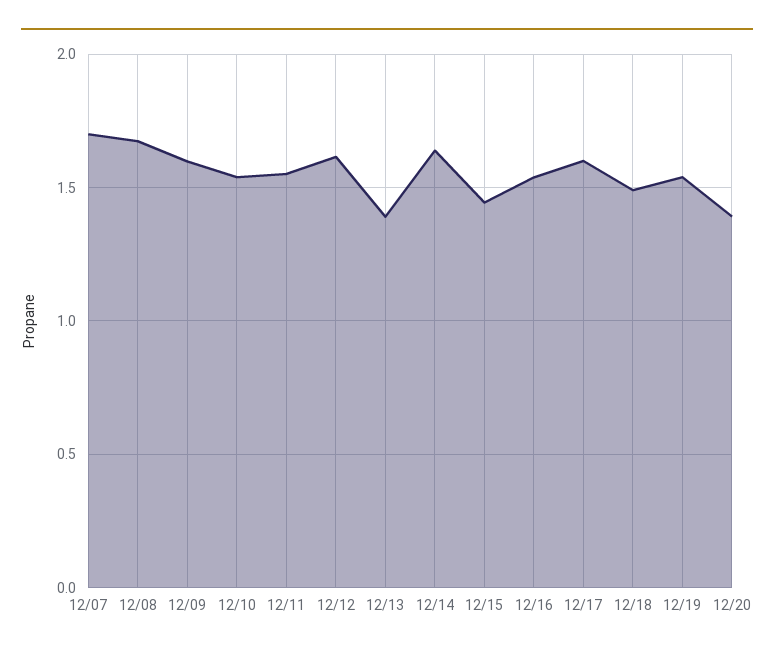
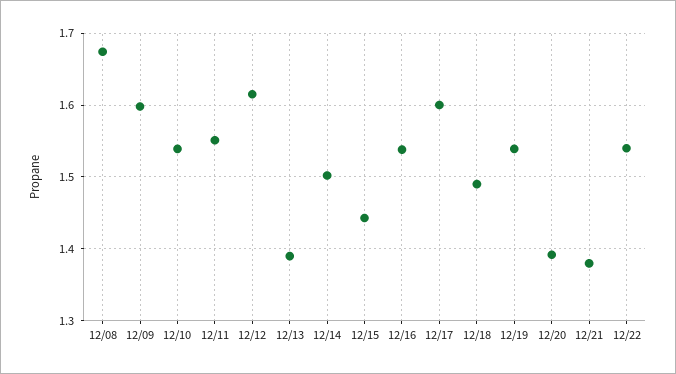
12/07: 1.7 -> none
12/14: 1.65 -> 1.5
12/21: none -> 1.38
12/22: none -> 1.54

